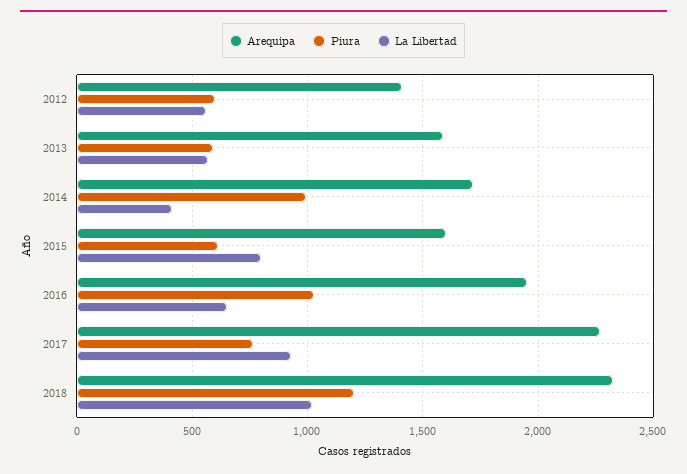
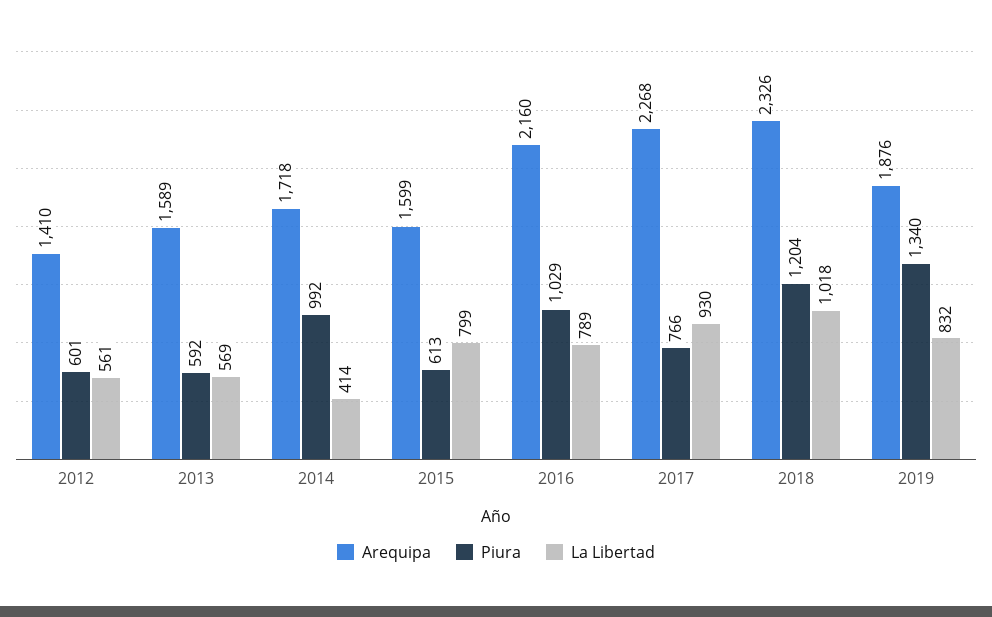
Arequipa, 2016: 1950 -> 2160
La Libertad, 2016: 650 -> 789
Arequipa, 2019: none -> 1876
Piura, 2019: none -> 1340
La Libertad, 2019: none -> 832

